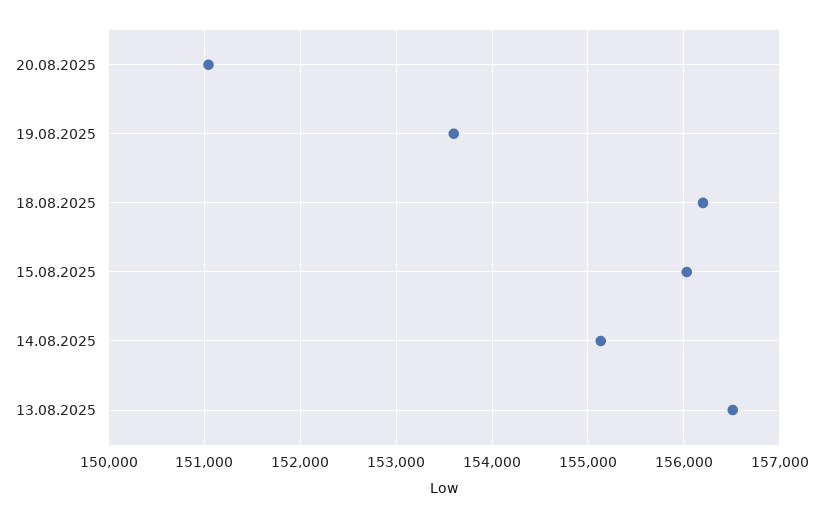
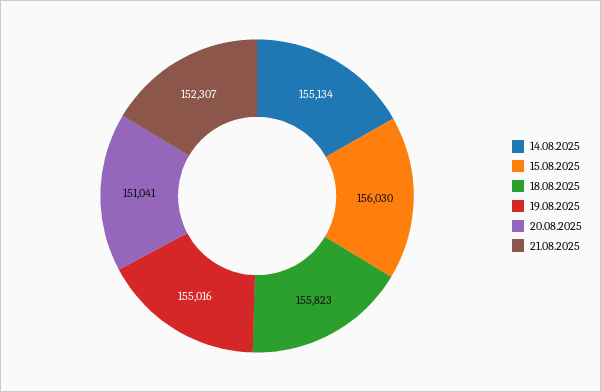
19.08.2025: 153600 -> 155016
18.08.2025: 156200 -> 155823
13.08.2025: 156500 -> none
21.08.2025: none -> 152307

